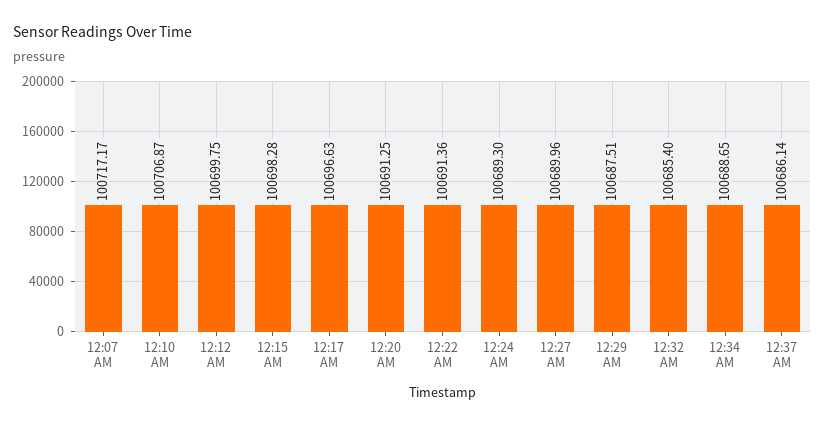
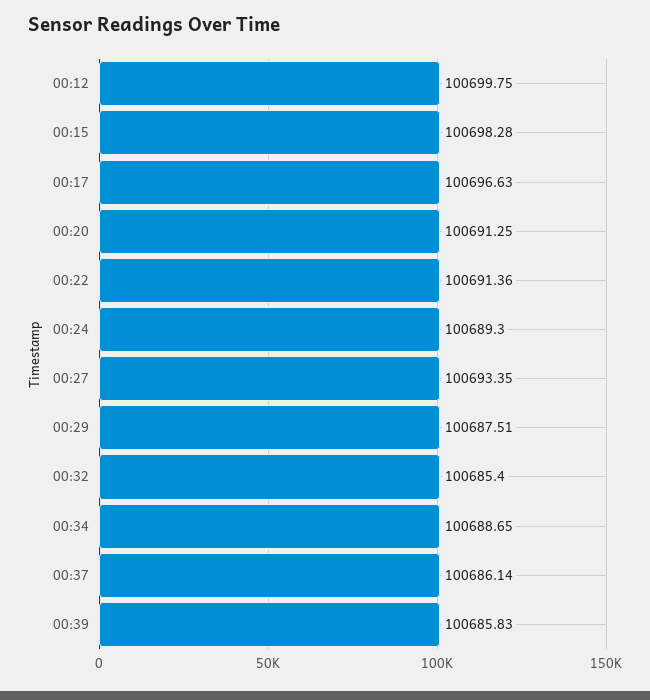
12:07 AM: 100717.17 -> none
12:10 AM: 100706.87 -> none
12:27 AM: 100689.96 -> 100693.35
00:39: none -> 100685.83

